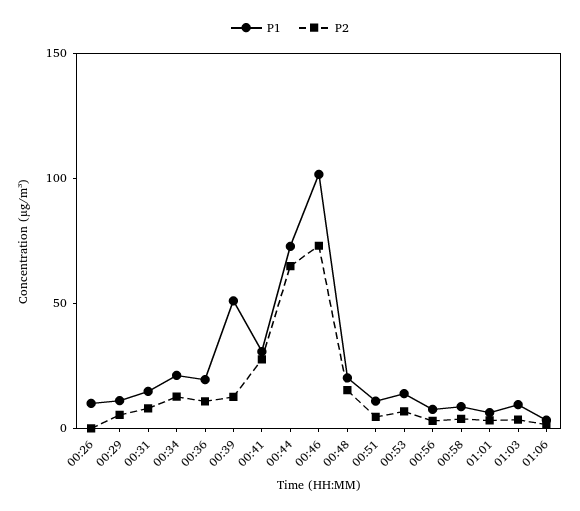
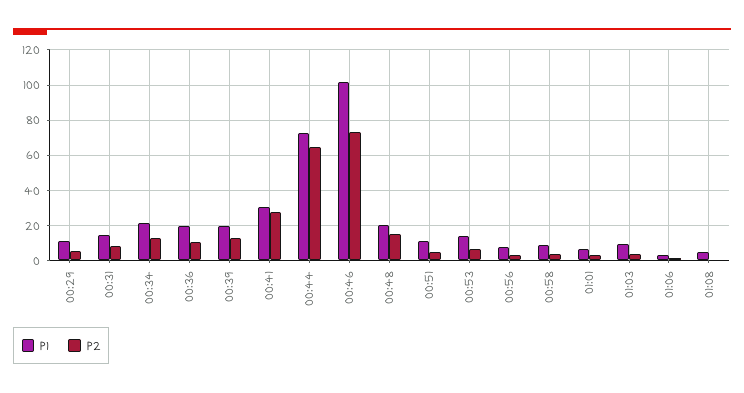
P1, 00:26: 10 -> none
P2, 00:26: 0 -> none
P1, 00:39: 50 -> 20
P1, 01:08: none -> 5
P2, 01:08: none -> 0

